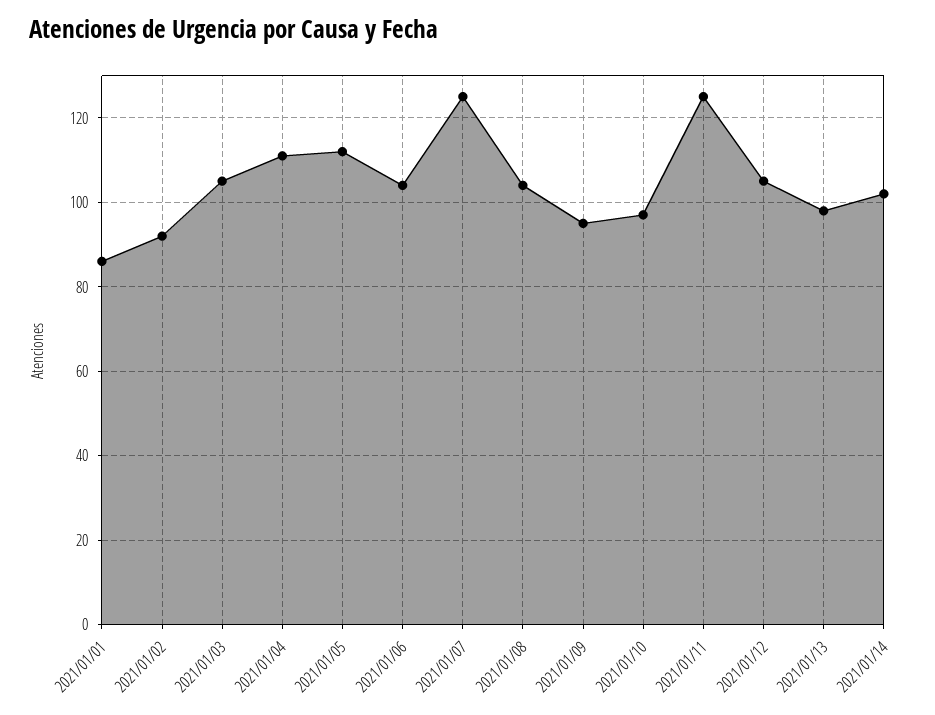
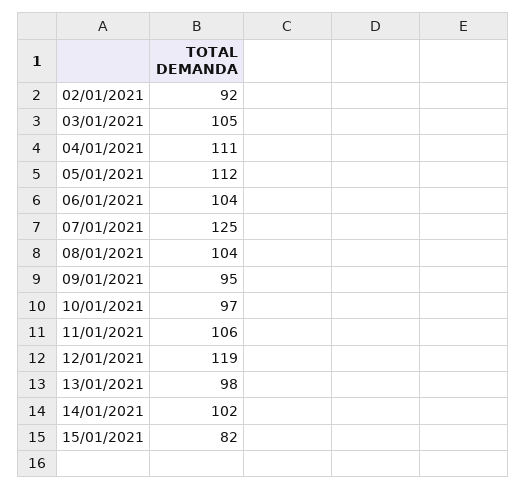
2021/01/01: 85 -> none
2021/01/11: 125 -> 106
2021/01/12: 105 -> 119
15/01/2021: none -> 82

